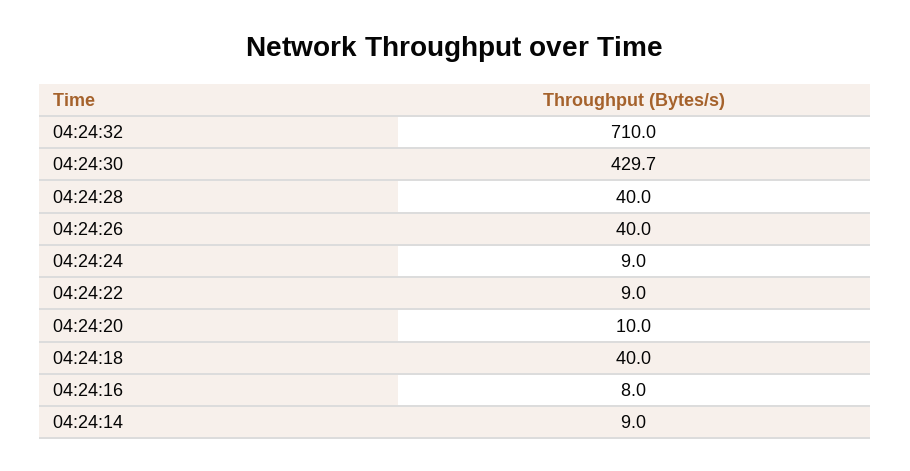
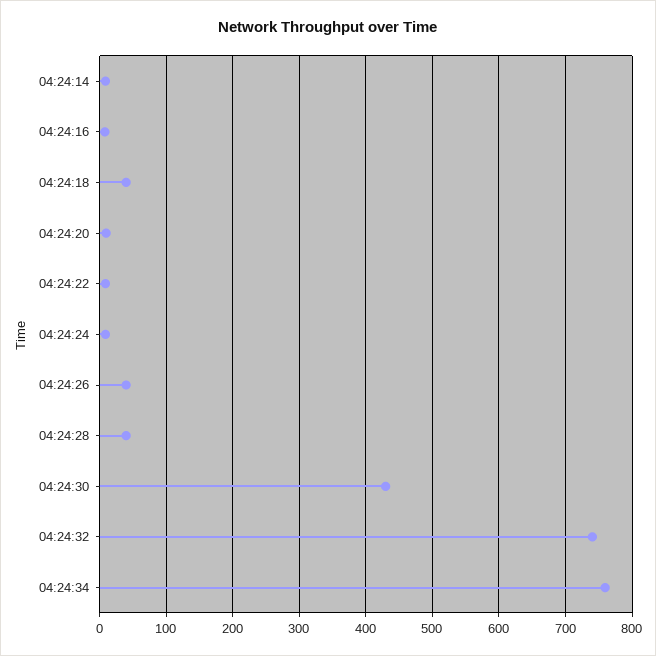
04:24:32: 710 -> 740
04:24:34: none -> 760

